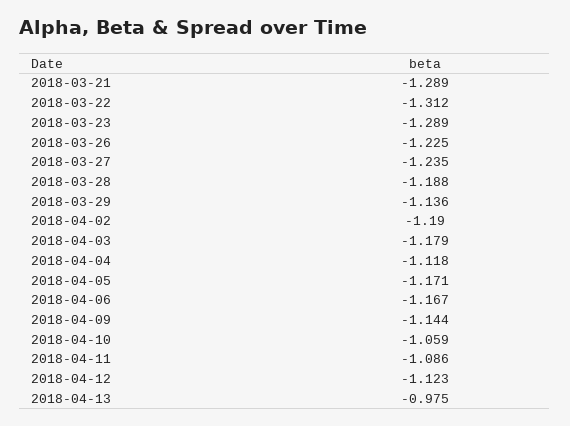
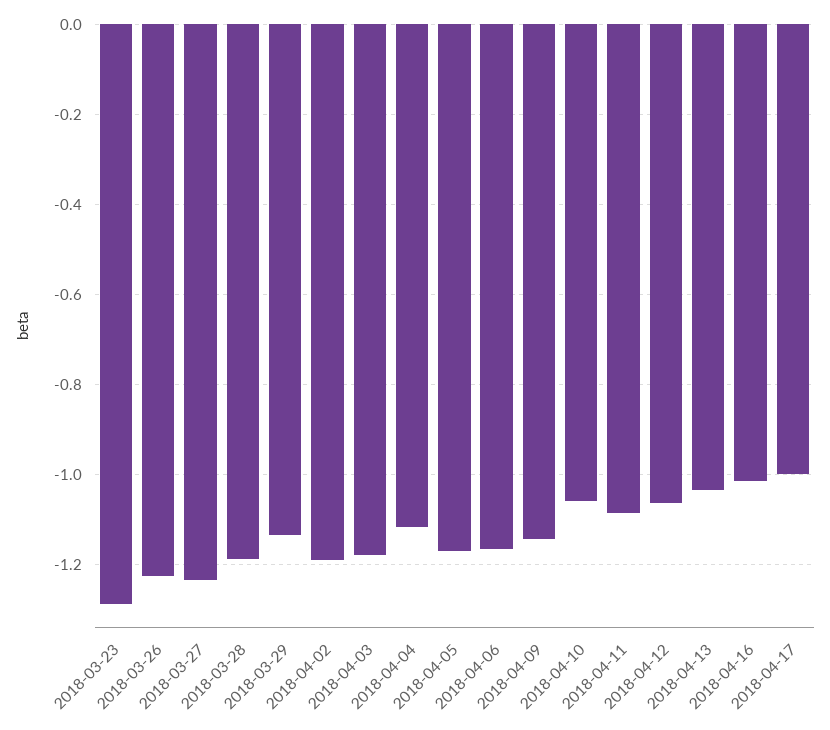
2018-03-21: -1.289 -> none
2018-03-22: -1.312 -> none
2018-04-12: -1.123 -> -1.06
2018-04-13: -0.975 -> -1.04
2018-04-16: none -> -1.02
2018-04-17: none -> -1

